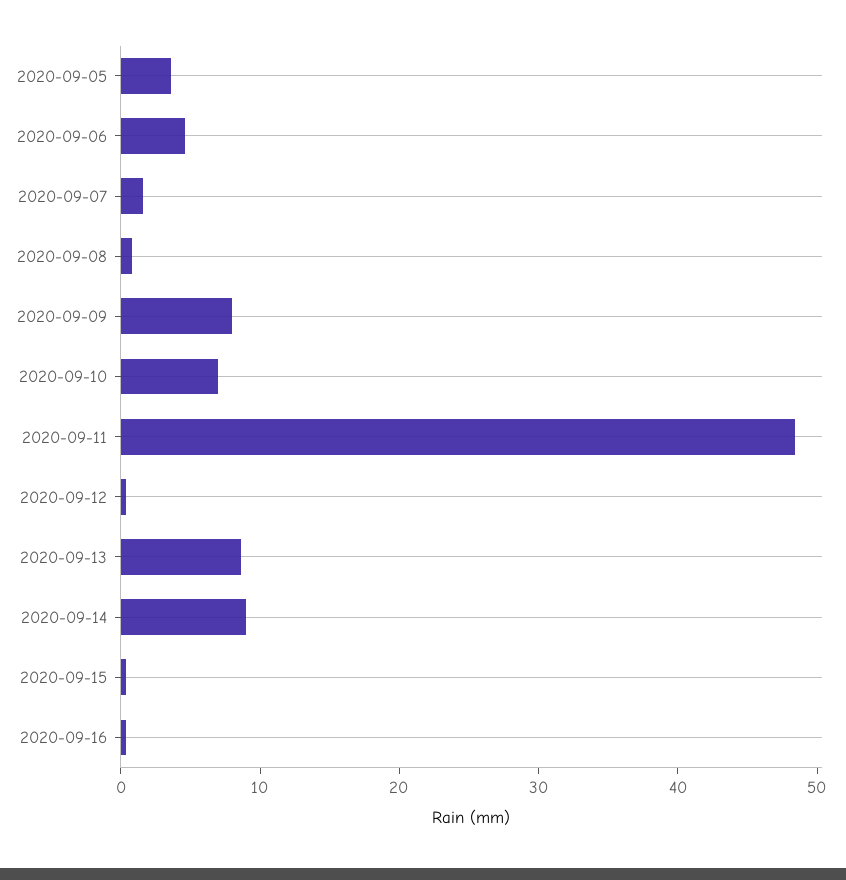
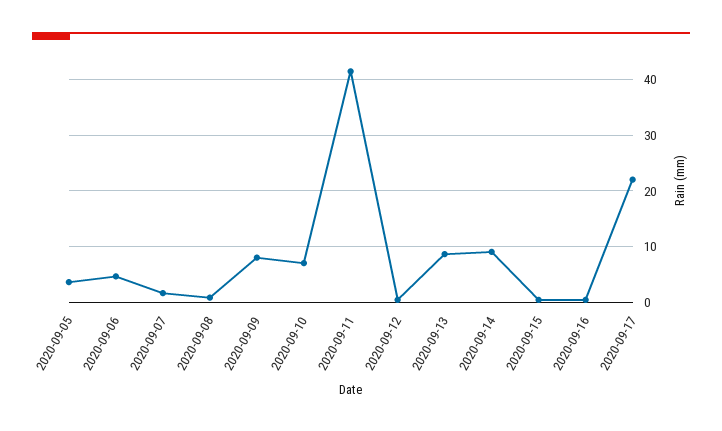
2020-09-11: 48 -> 42
2020-09-17: none -> 22

